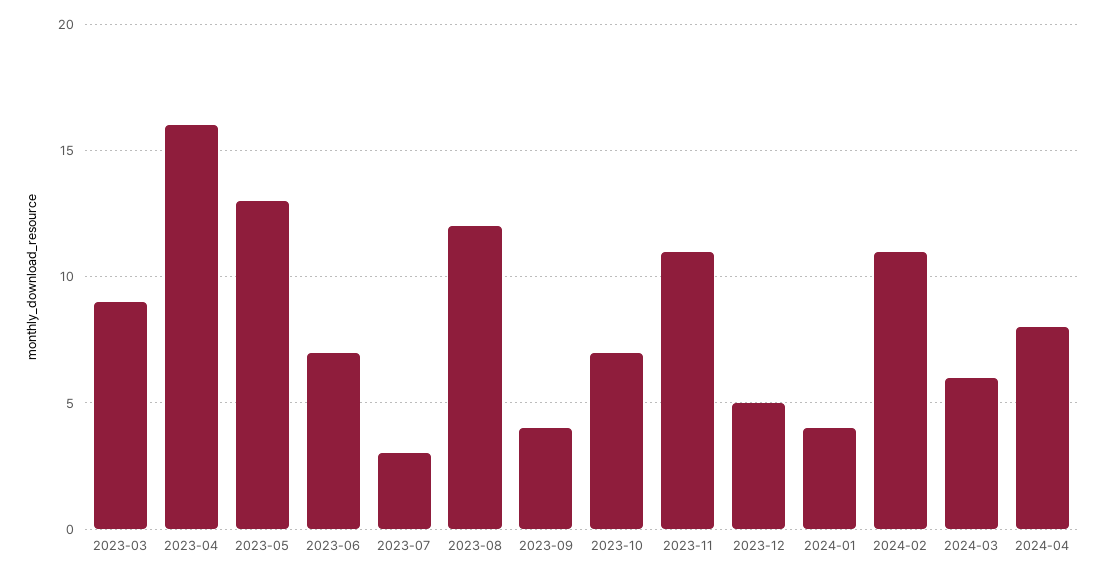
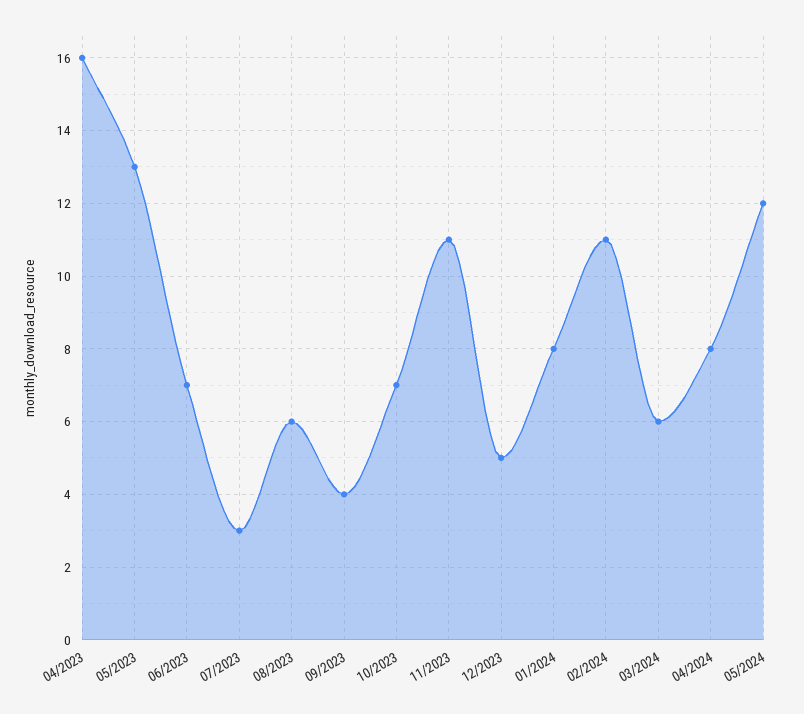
2023-03: 9 -> none
2023-08: 12 -> 6
2024-01: 4 -> 8
05/2024: none -> 12

